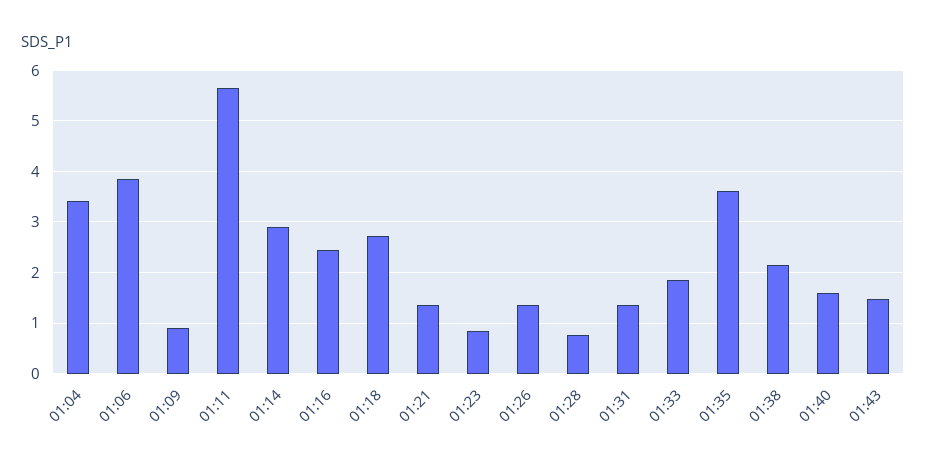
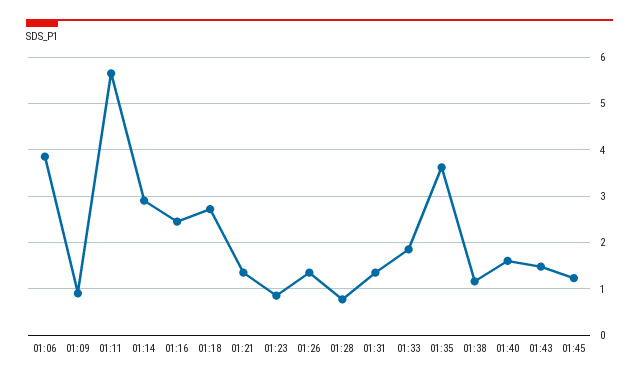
01:04: 3.4 -> none
01:38: 2.2 -> 1.2
01:45: none -> 1.2

